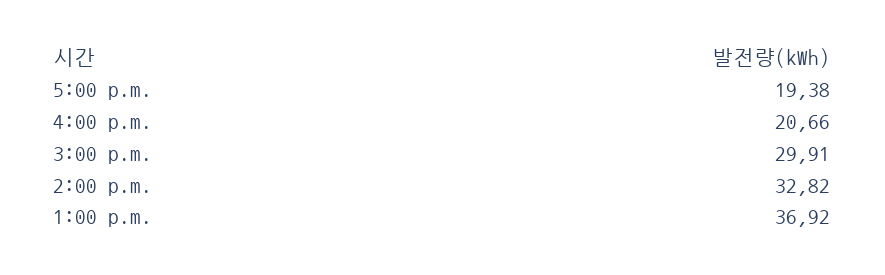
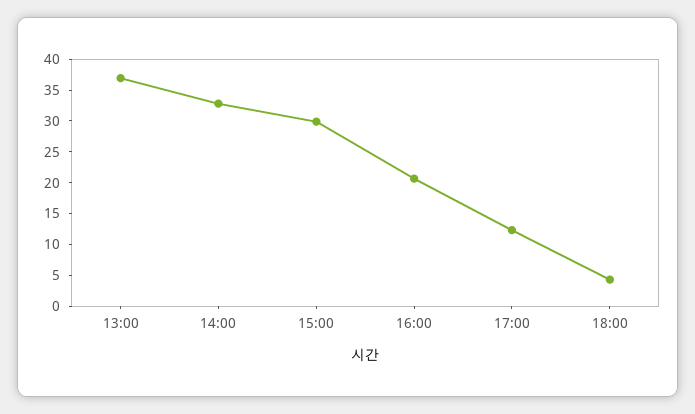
5:00 p.m.: 19.38 -> 12.5
18:00: none -> 5

